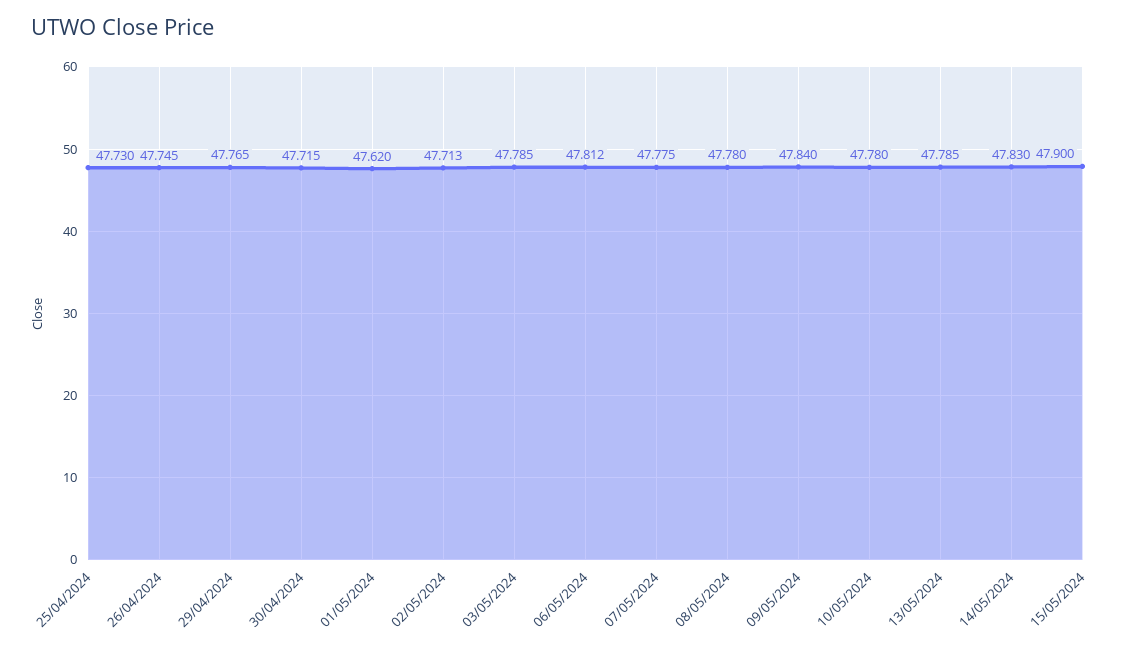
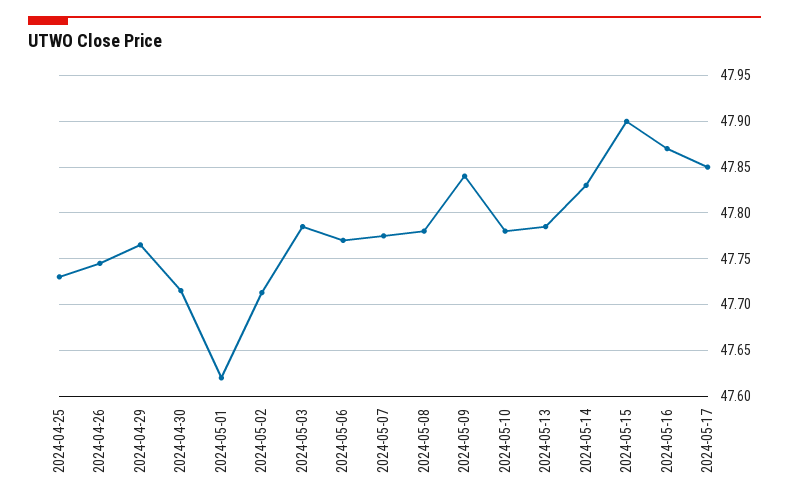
06/05/2024: 47.812 -> 47.77
2024-05-16: none -> 47.87
2024-05-17: none -> 47.85

